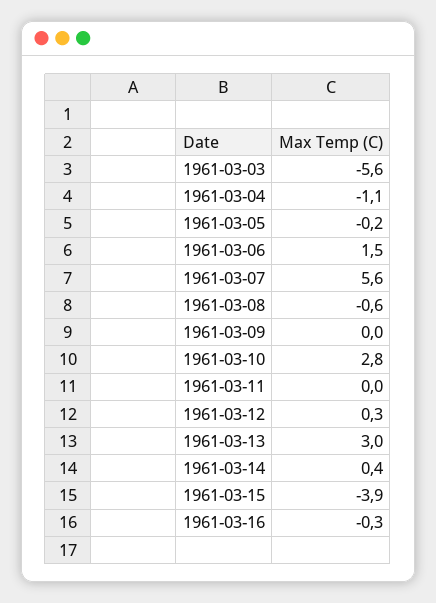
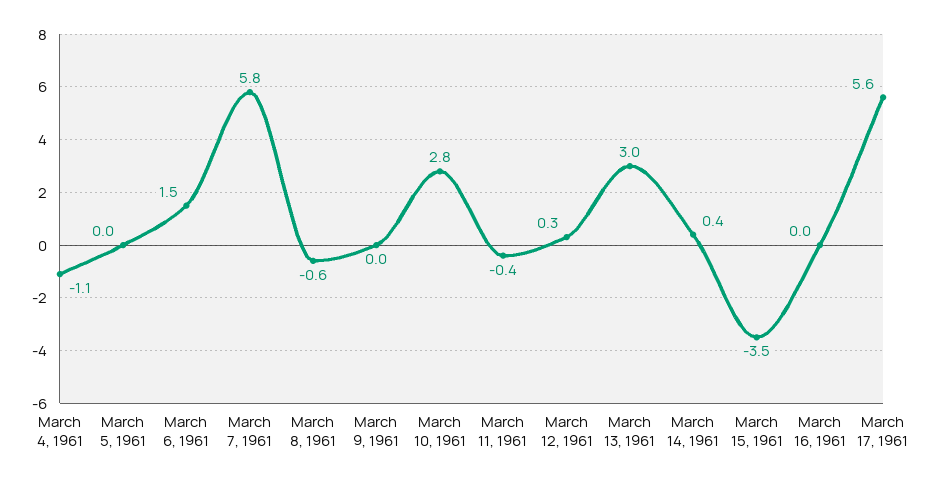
1961-03-03: -5.6 -> none
1961-03-05: -0.2 -> 0
1961-03-07: 5.6 -> 5.8
1961-03-11: 0 -> -0.4
1961-03-15: -3.9 -> -3.5
1961-03-16: -0.3 -> 0
March 17, 1961: none -> 5.6

